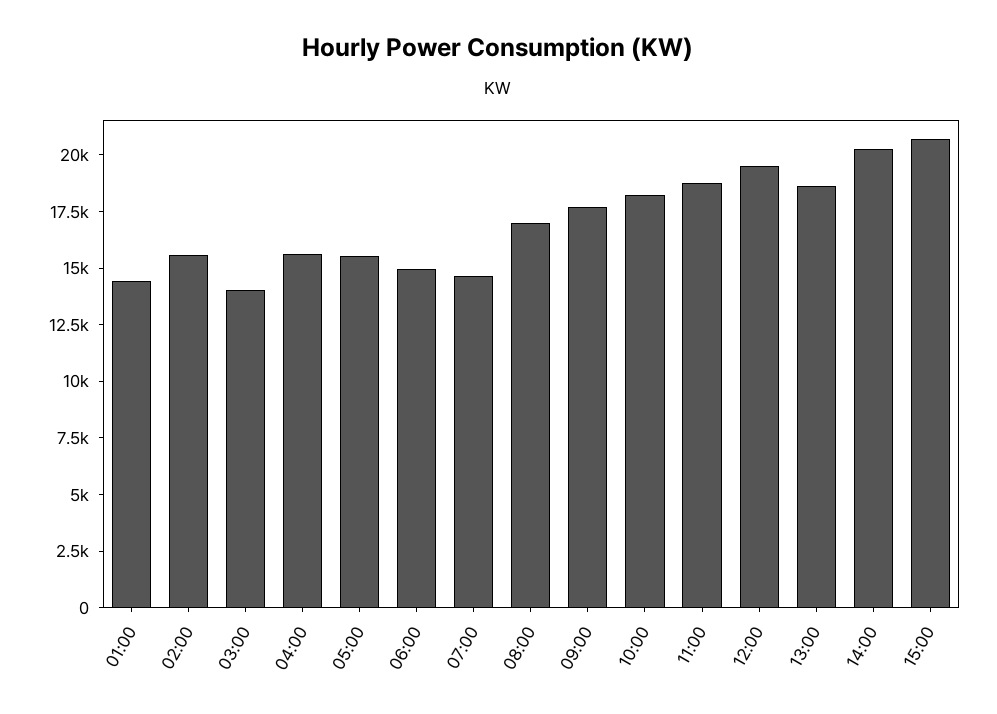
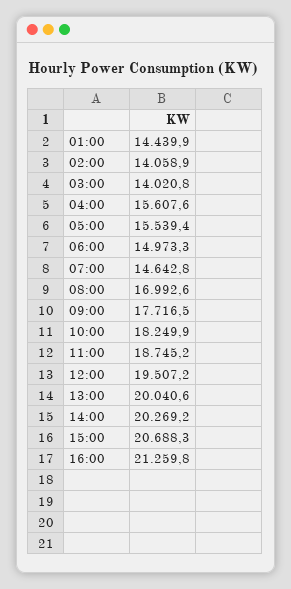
02:00: 15500 -> 14058.9
13:00: 18500 -> 20040.6
16:00: none -> 21259.8

